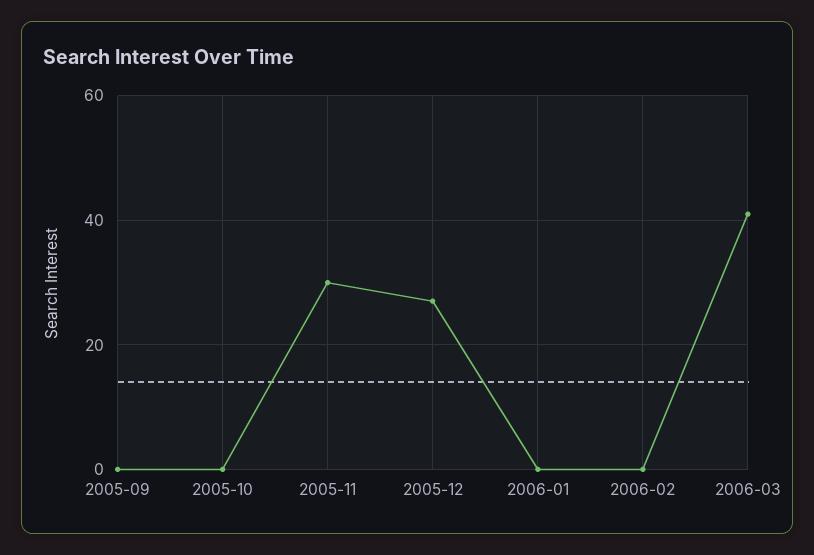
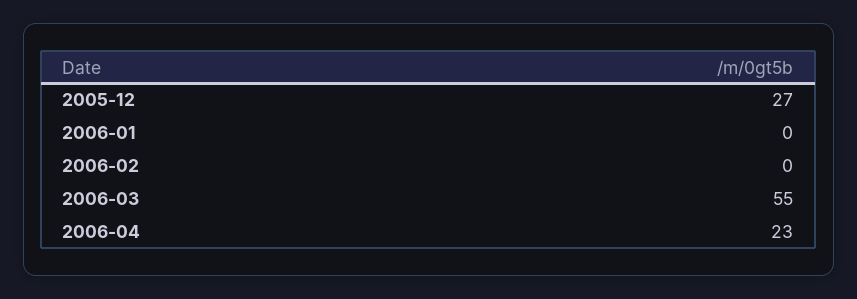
2005-09: 0 -> none
2005-10: 0 -> none
2005-11: 30 -> none
2006-03: 40 -> 55
2006-04: none -> 23

